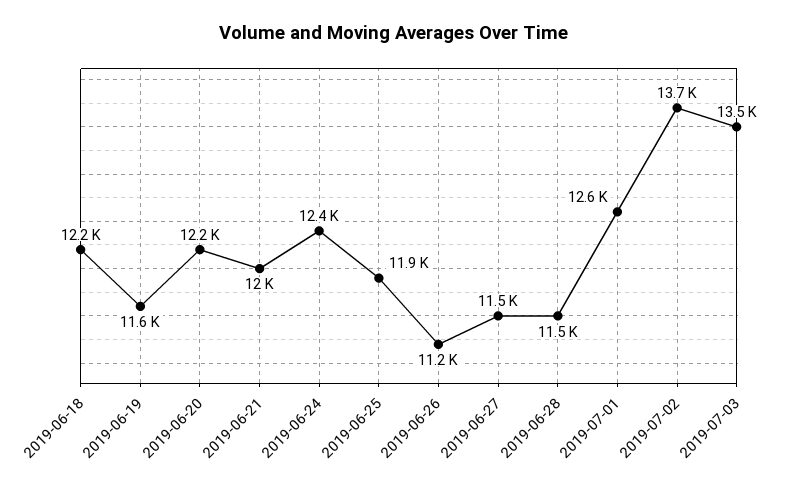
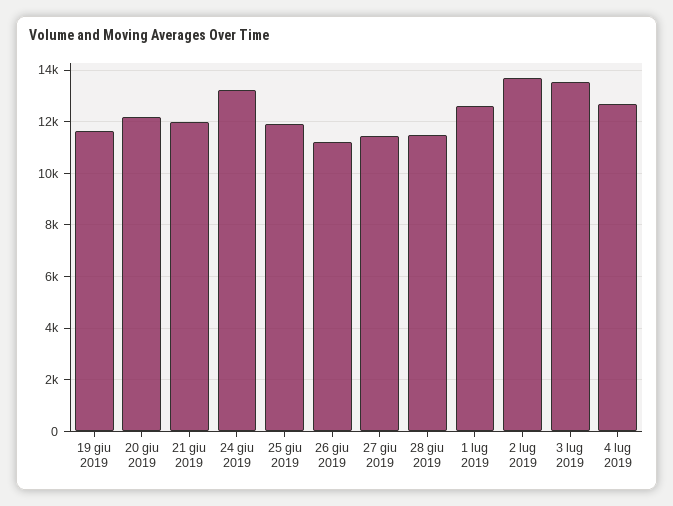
2019-06-18: 12200 -> none
2019-06-24: 12400 -> 13250
4 lug 2019: none -> 12750

